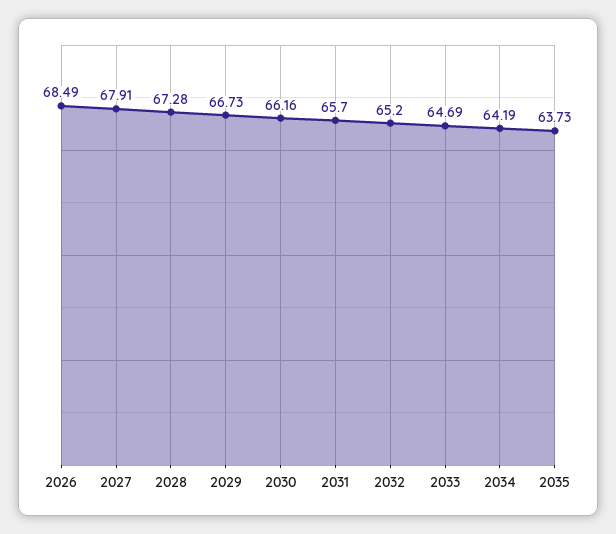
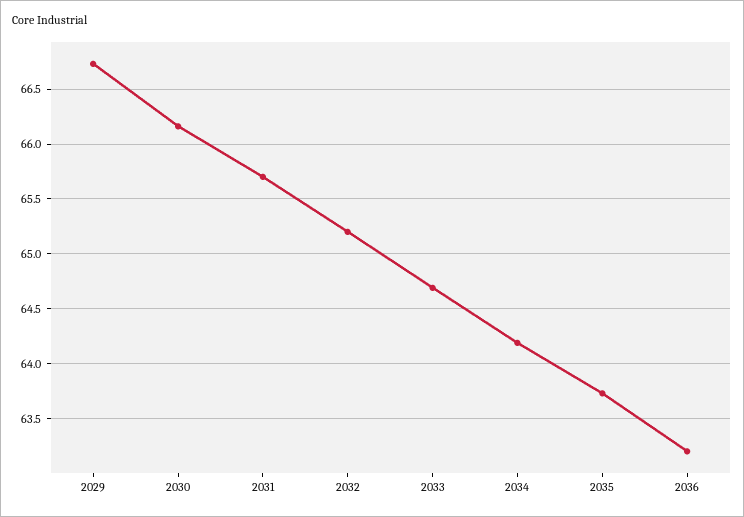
2026: 68.49 -> none
2027: 67.91 -> none
2028: 67.28 -> none
2036: none -> 63.2

